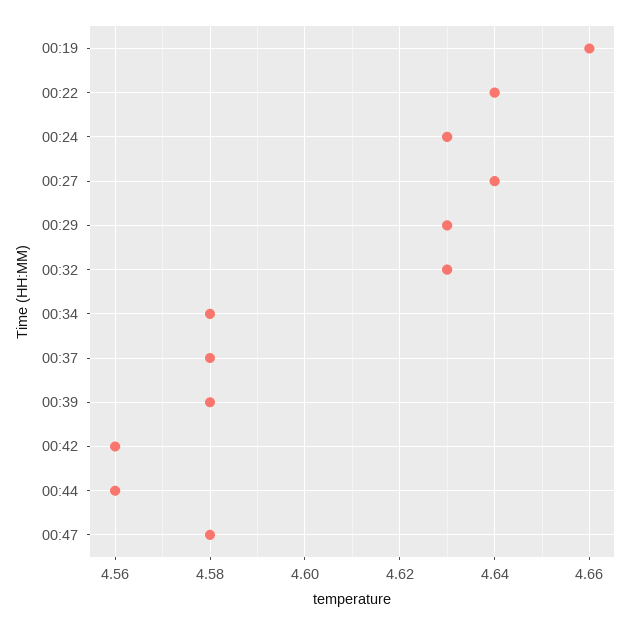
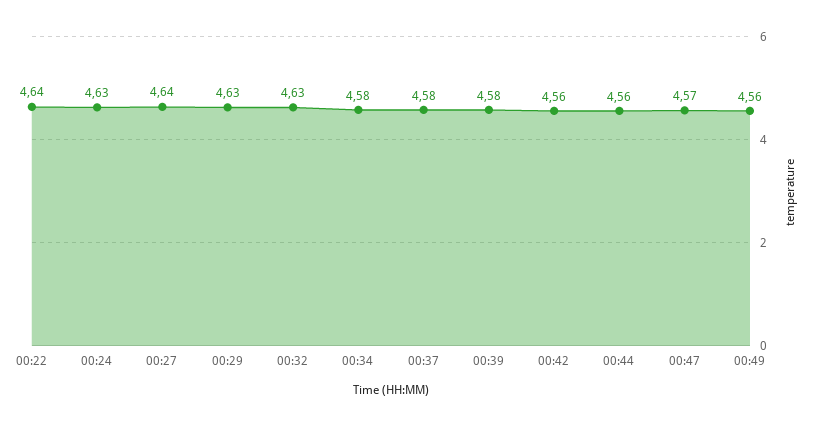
00:19: 4.66 -> none
00:47: 4.58 -> 4.57
00:49: none -> 4.56

